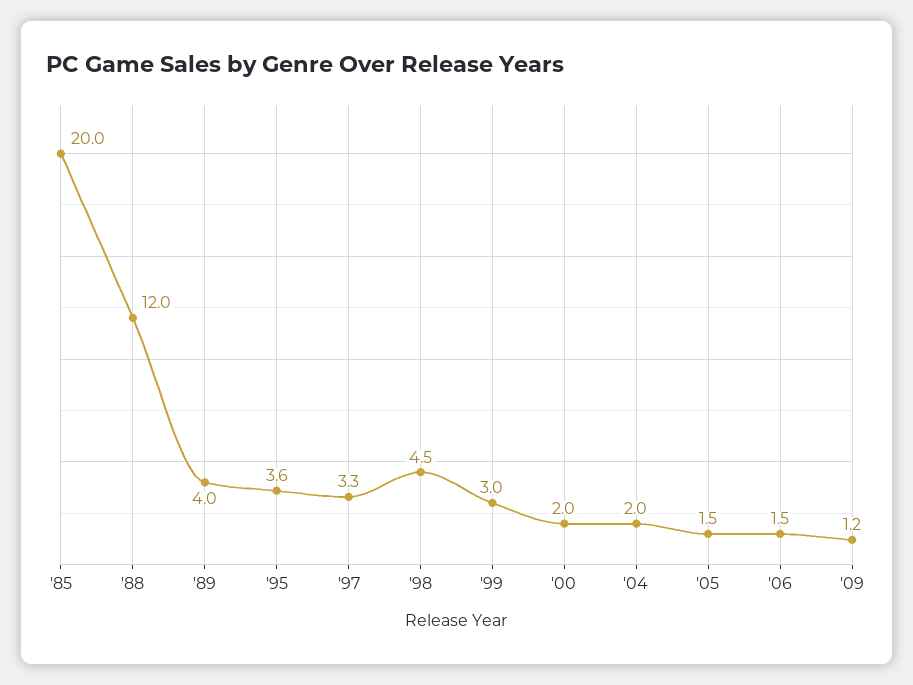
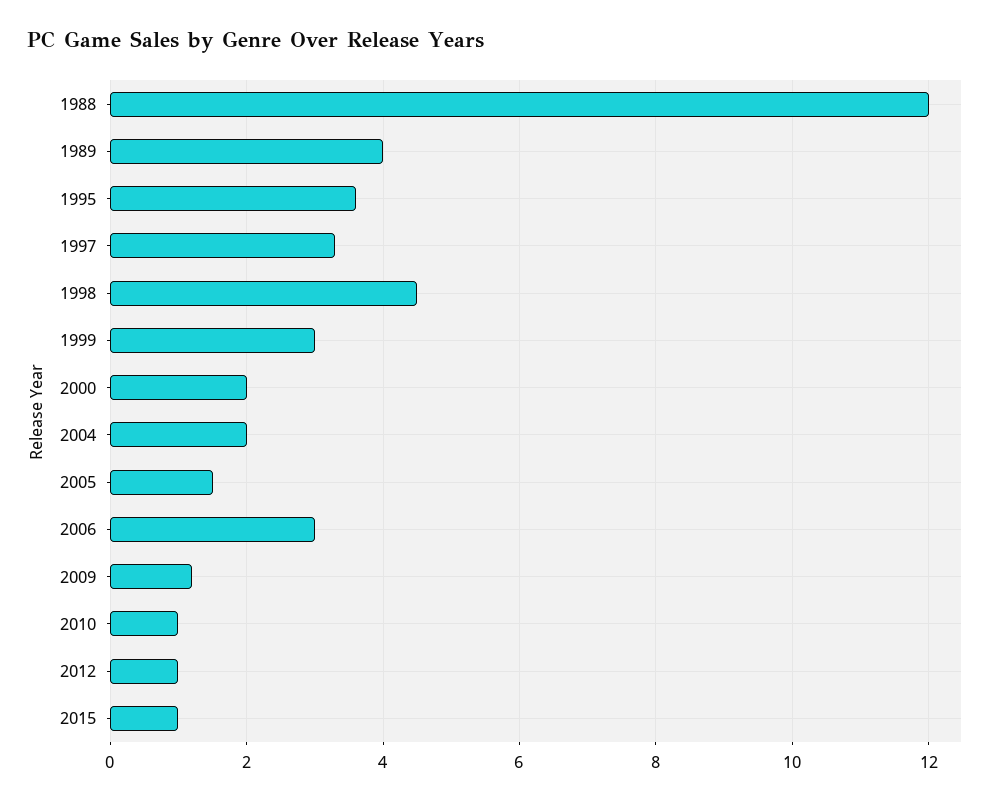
'85: 20 -> none
'06: 1.5 -> 3
2010: none -> 1
2012: none -> 1
2015: none -> 1

